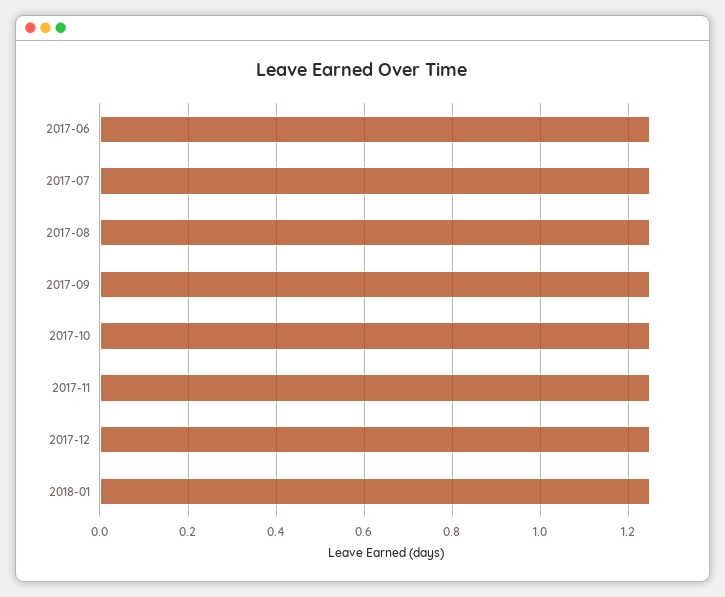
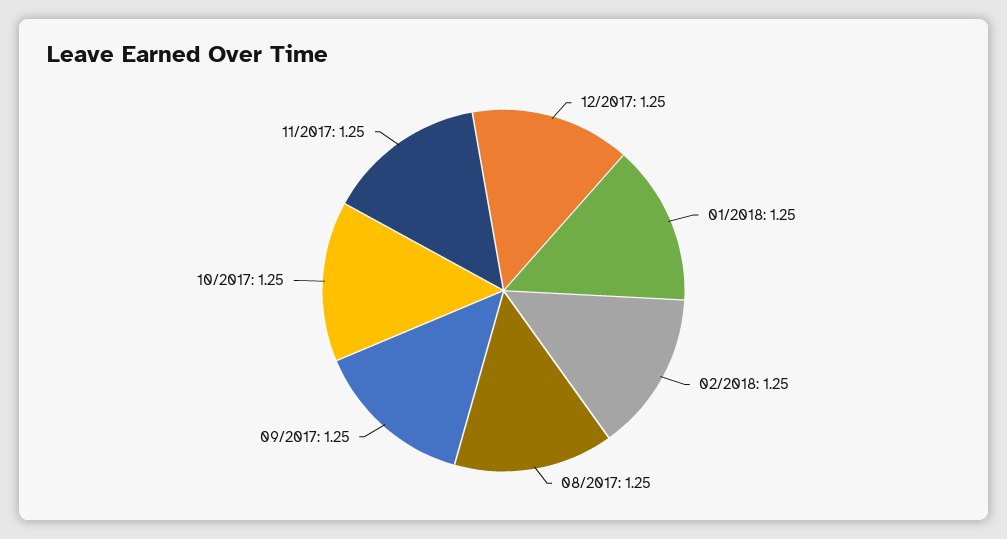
2017-06: 1.25 -> none
2017-07: 1.25 -> none
02/2018: none -> 1.25

